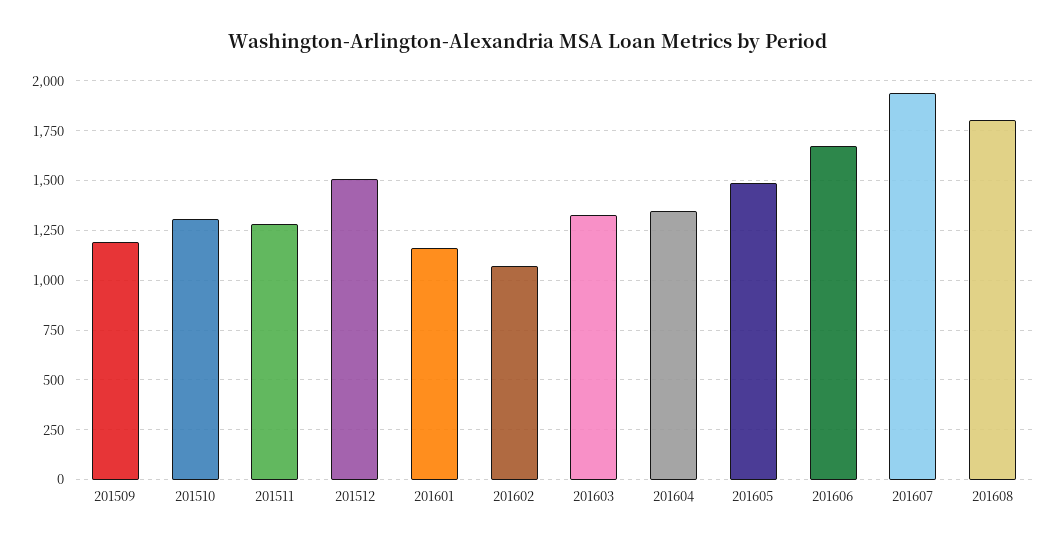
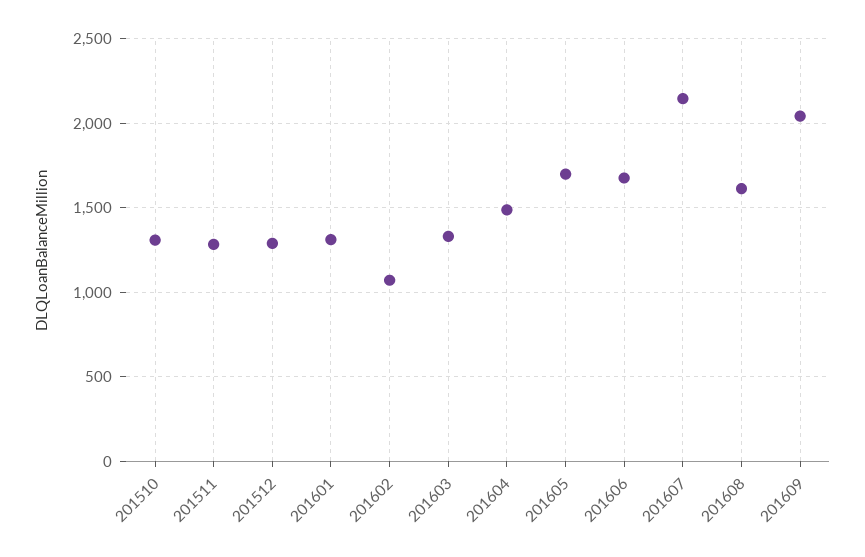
201509: 1200 -> none
201512: 1500 -> 1300
201601: 1150 -> 1300
201604: 1350 -> 1500
201605: 1500 -> 1700
201607: 1950 -> 2150
201608: 1800 -> 1600
201609: none -> 2050

